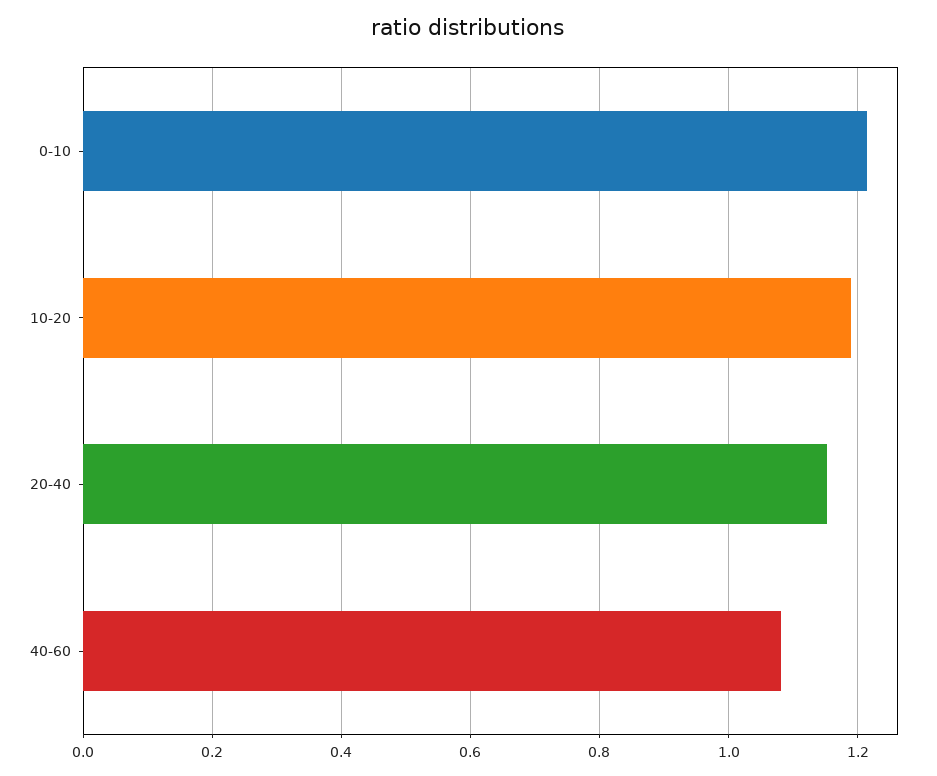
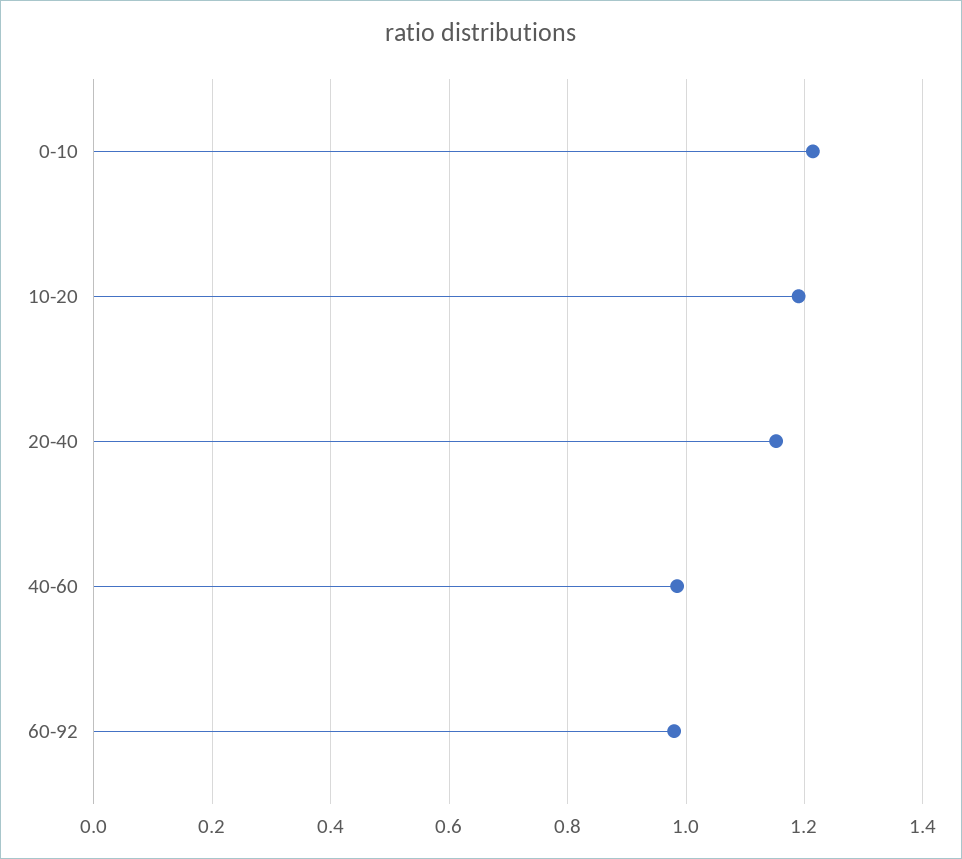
40-60: 1.08 -> 0.98
60-92: none -> 0.98

